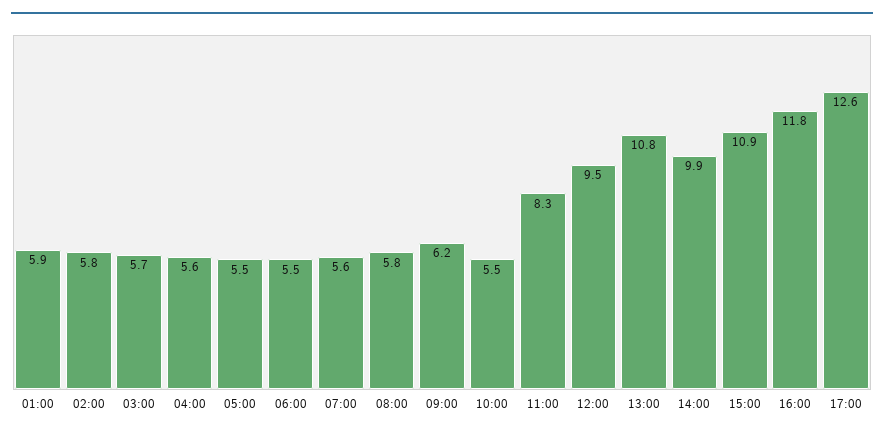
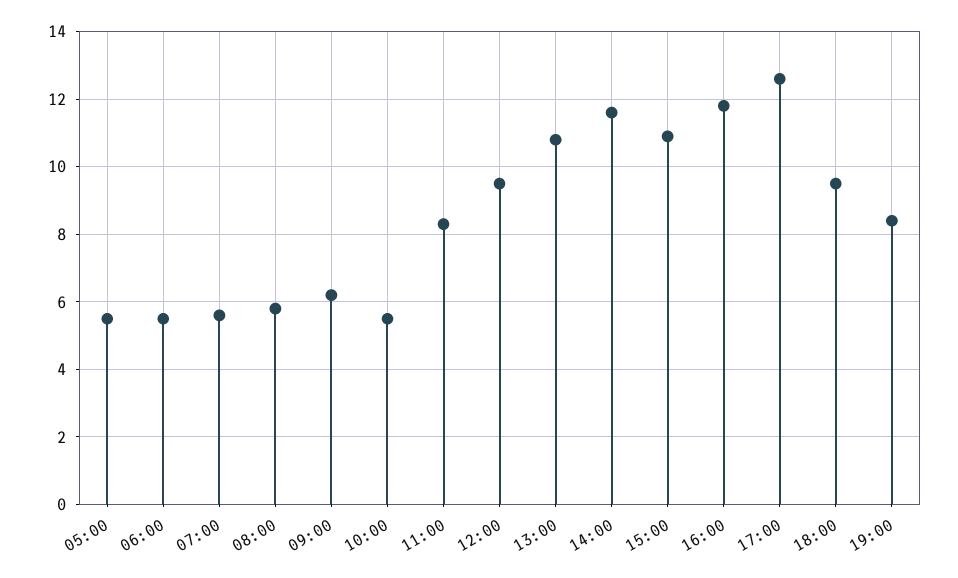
01:00: 5.9 -> none
02:00: 5.8 -> none
03:00: 5.7 -> none
04:00: 5.6 -> none
14:00: 9.9 -> 11.5
18:00: none -> 9.5
19:00: none -> 8.5

